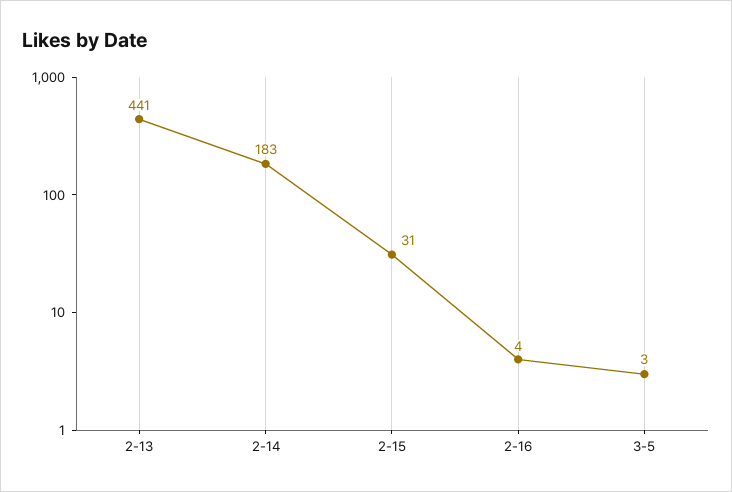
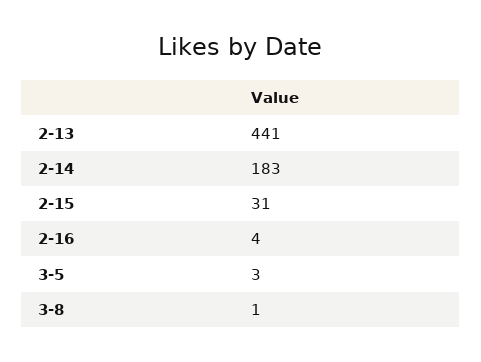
3-8: none -> 1

